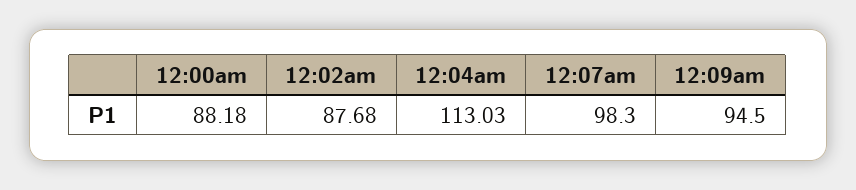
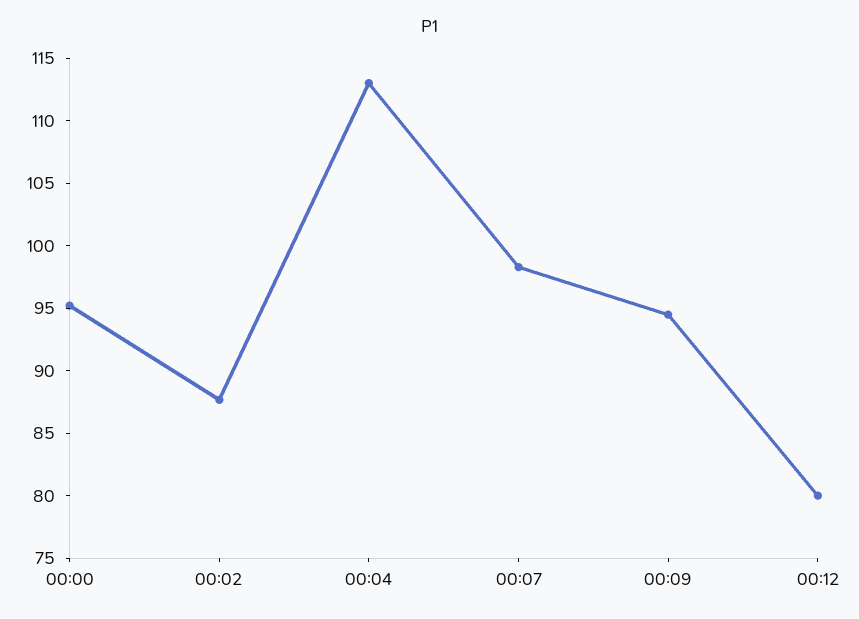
12:00am: 88.18 -> 95
00:12: none -> 80

